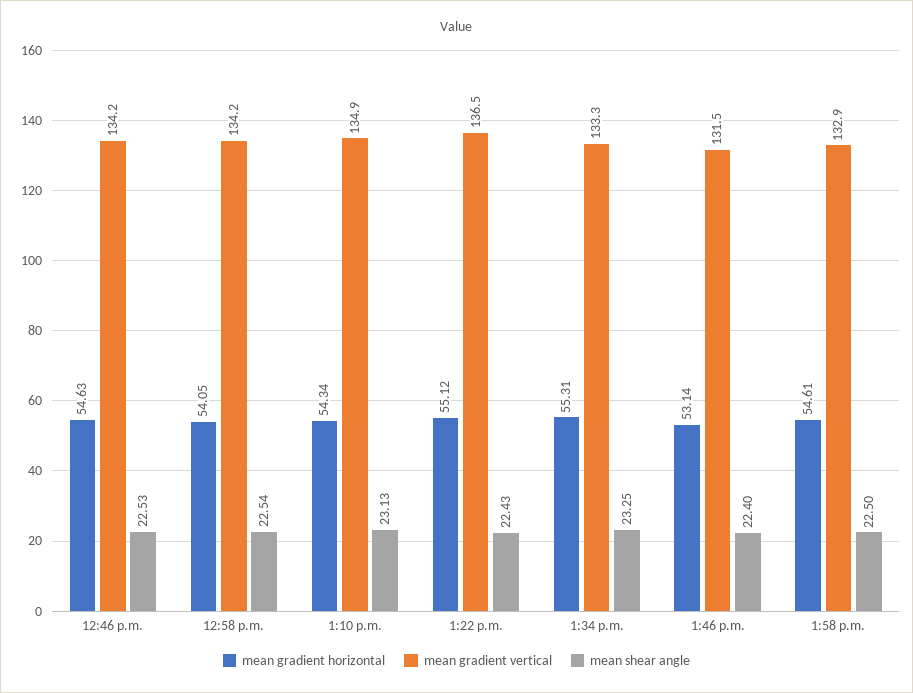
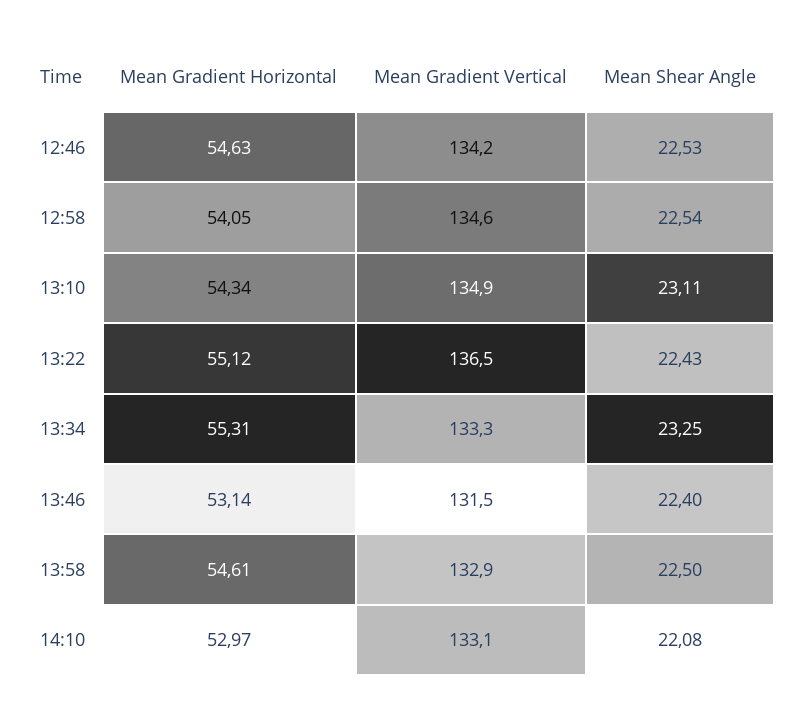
mean gradient vertical, 12:58 p.m.: 134.2 -> 134.6
mean shear angle, 1:10 p.m.: 23.13 -> 23.11
mean gradient horizontal, 14:10: none -> 52.97
mean gradient vertical, 14:10: none -> 133.1
mean shear angle, 14:10: none -> 22.08

